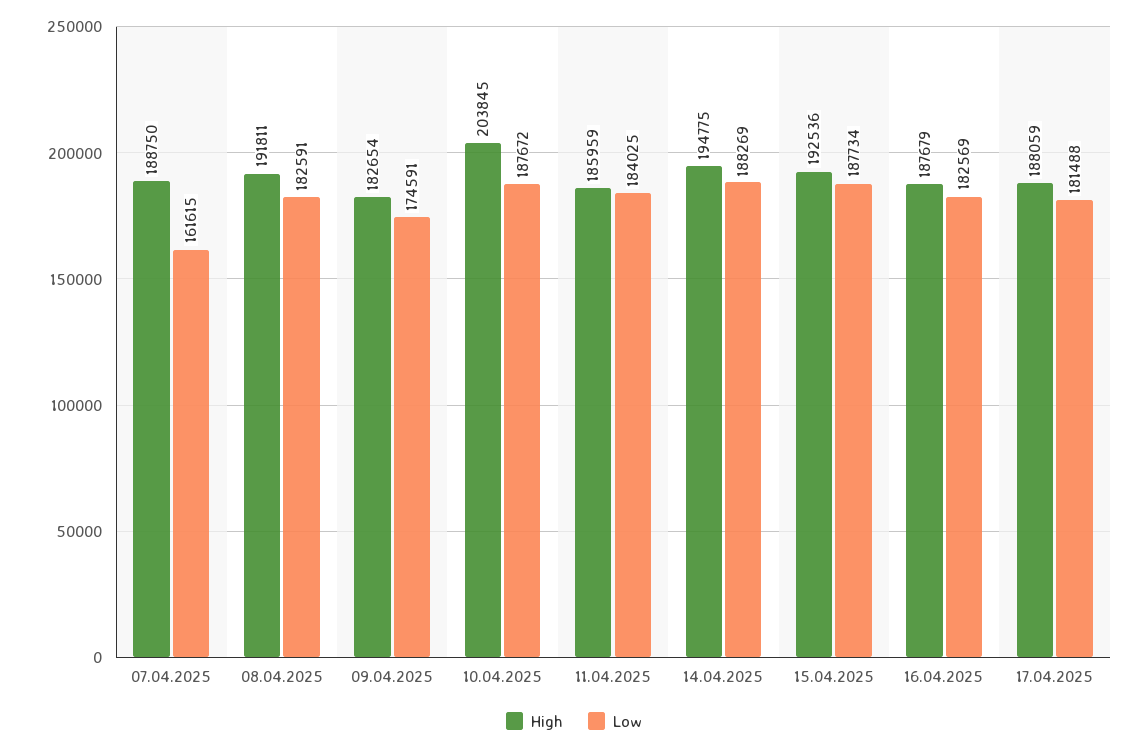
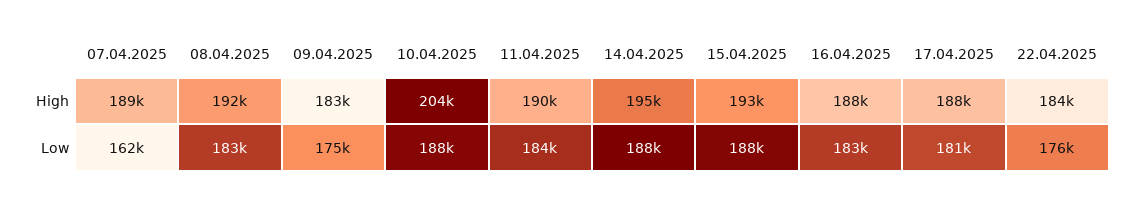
High, 11.04.2025: 185959 -> 190000
High, 22.04.2025: none -> 184000
Low, 22.04.2025: none -> 176000

